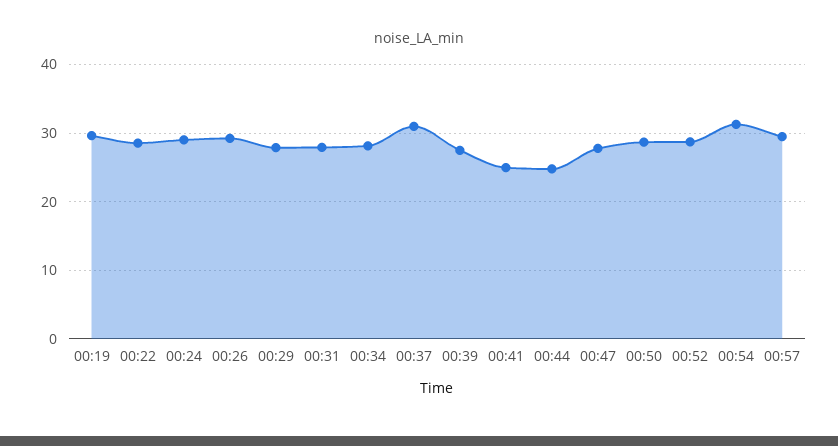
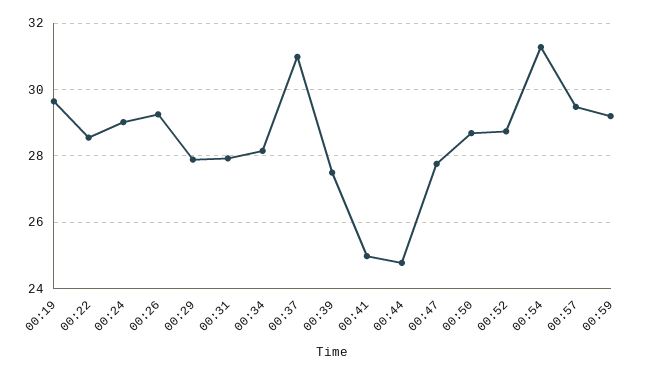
00:59: none -> 29.2

